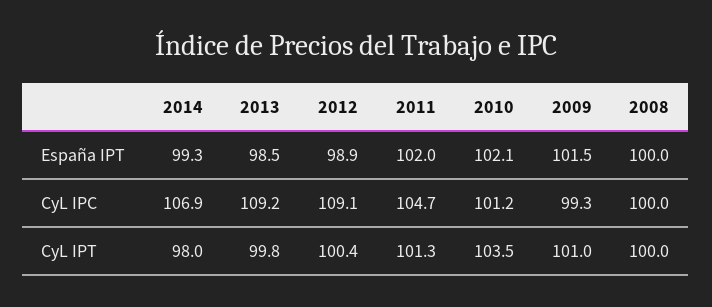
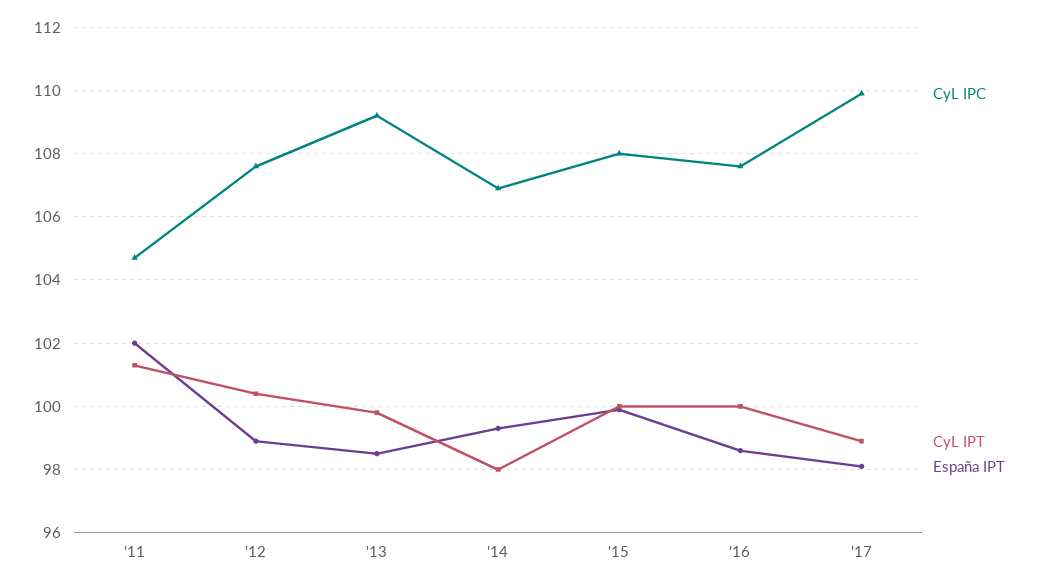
España IPT, 2010: 102.1 -> none
España IPT, 2009: 101.5 -> none
España IPT, 2008: 100 -> none
CyL IPC, 2012: 109.1 -> 107.5
CyL IPC, 2010: 101.2 -> none
CyL IPC, 2009: 99.3 -> none
CyL IPC, 2008: 100 -> none
CyL IPT, 2010: 103.5 -> none
CyL IPT, 2009: 101 -> none
CyL IPT, 2008: 100 -> none
CyL IPC, '15: none -> 108
CyL IPT, '15: none -> 100
España IPT, '15: none -> 100
CyL IPC, '16: none -> 107.5
CyL IPT, '16: none -> 100
España IPT, '16: none -> 98.5
CyL IPC, '17: none -> 110
CyL IPT, '17: none -> 99
España IPT, '17: none -> 98

